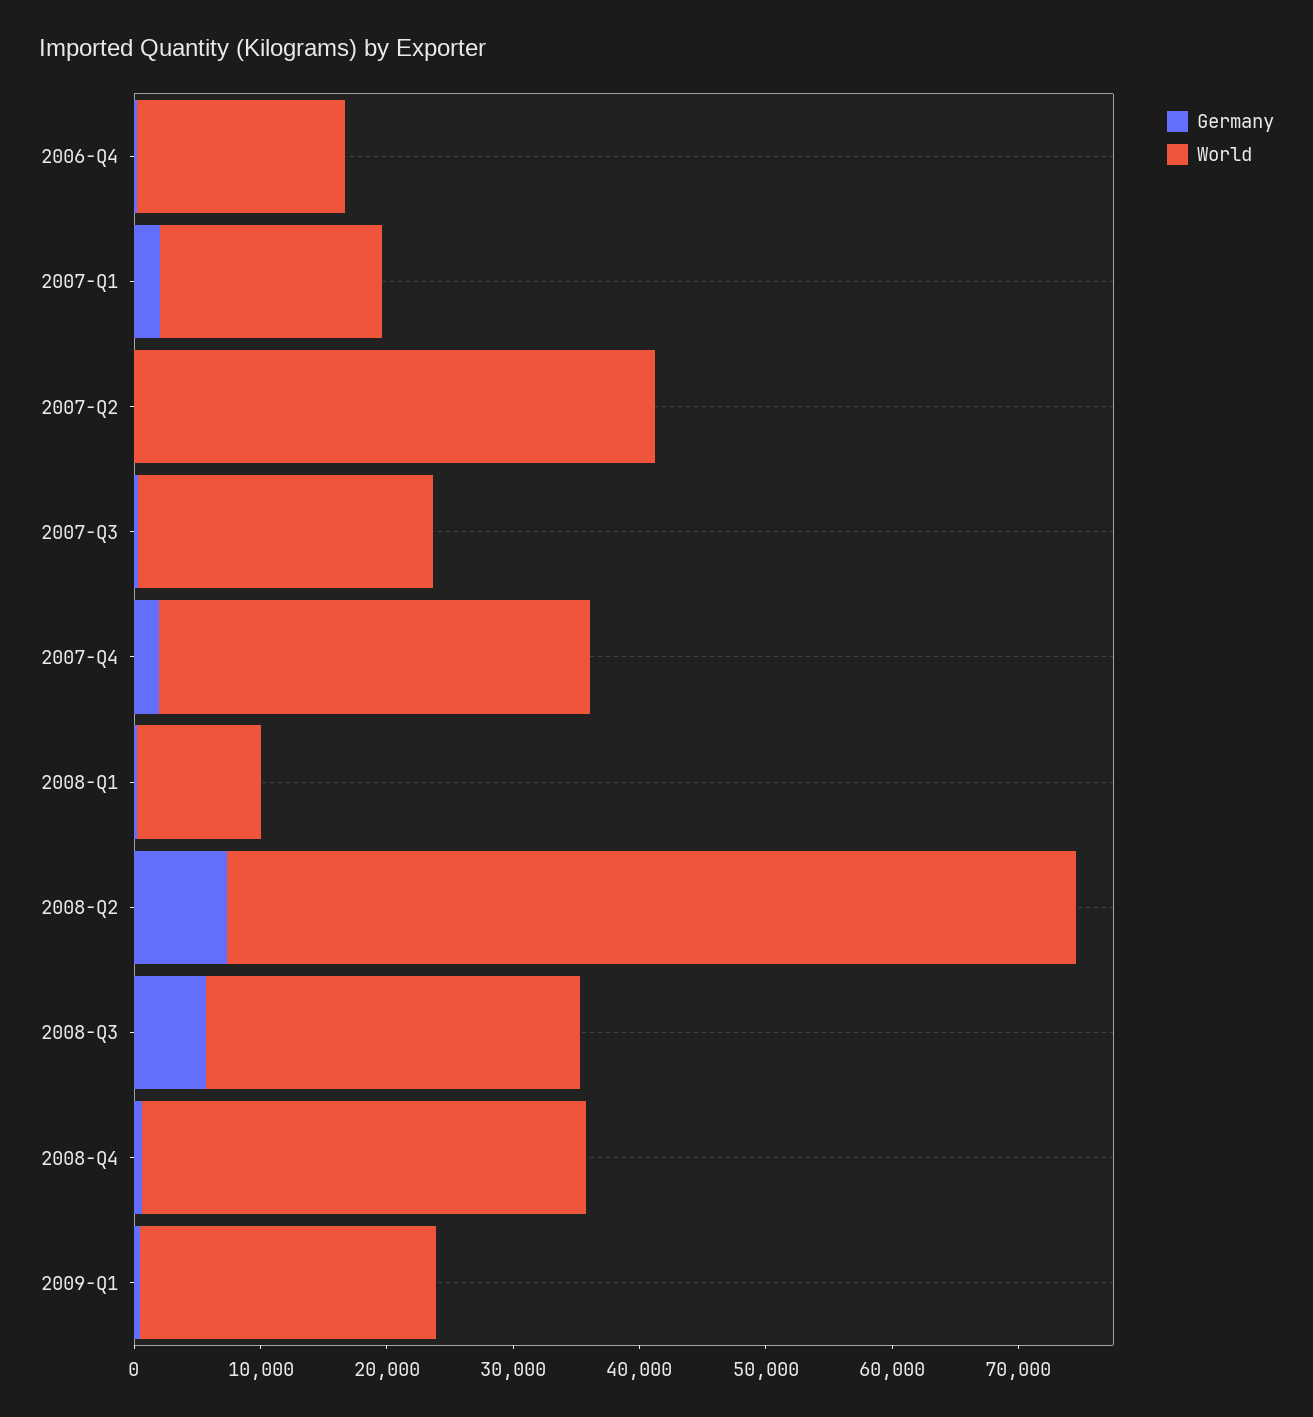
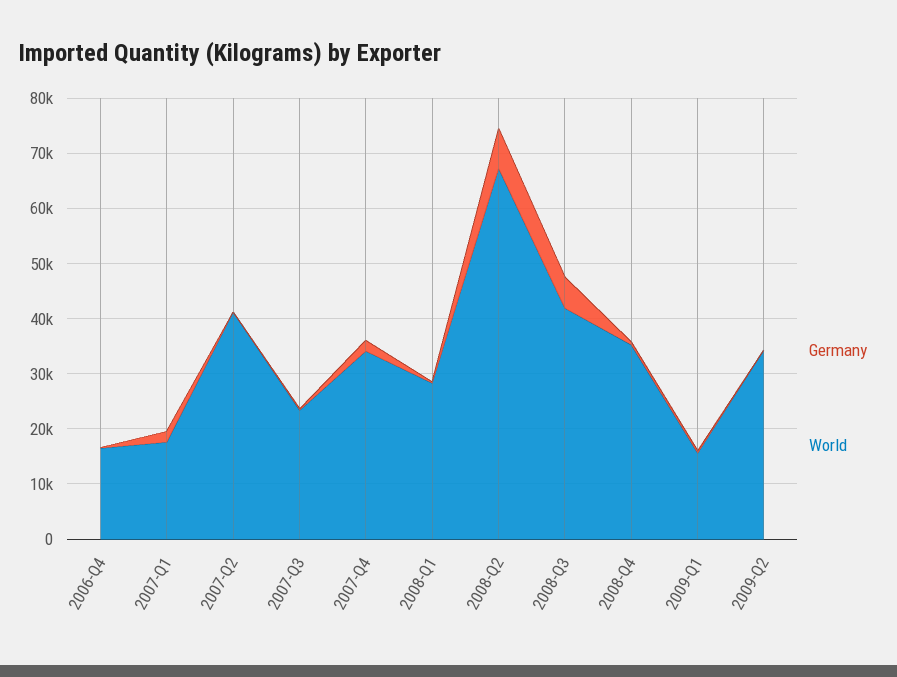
World, 2008-Q1: 10000 -> 28000
World, 2008-Q3: 30000 -> 42000
World, 2009-Q1: 24000 -> 16000
Germany, 2009-Q2: none -> 0
World, 2009-Q2: none -> 34000

